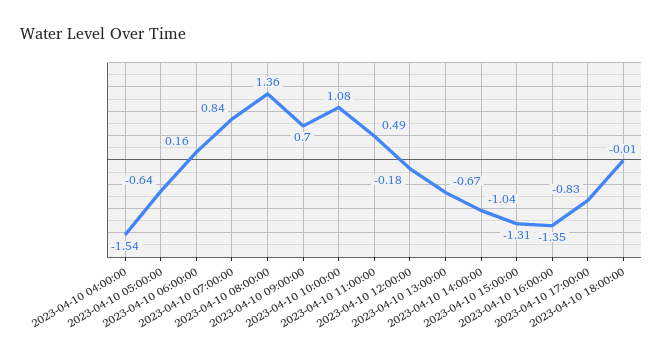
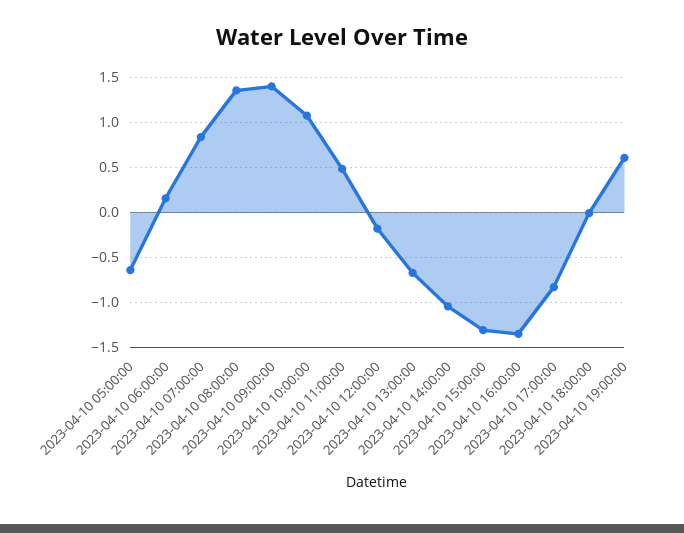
2023-04-10 04:00:00: -1.54 -> none
2023-04-10 09:00:00: 0.7 -> 1.4
2023-04-10 19:00:00: none -> 0.6

